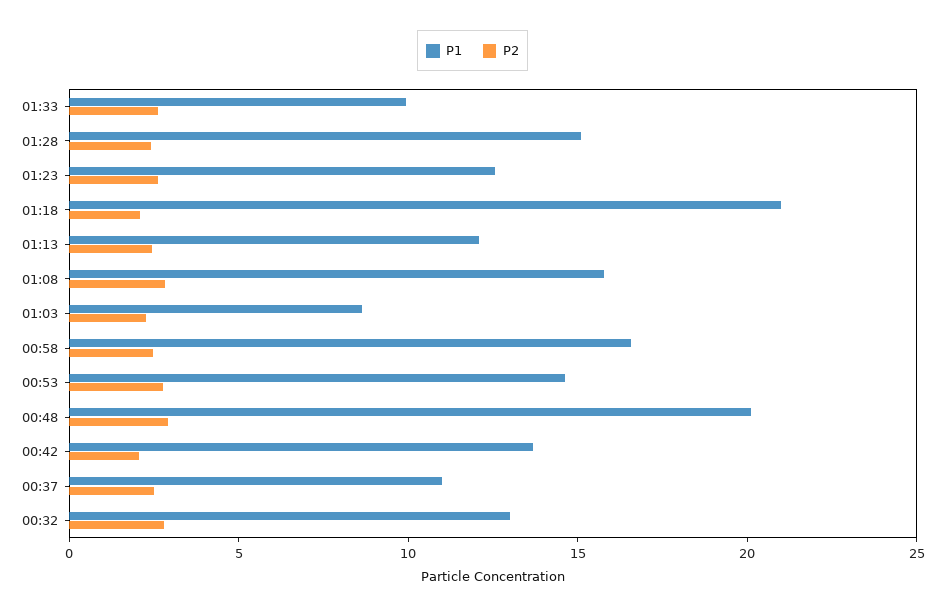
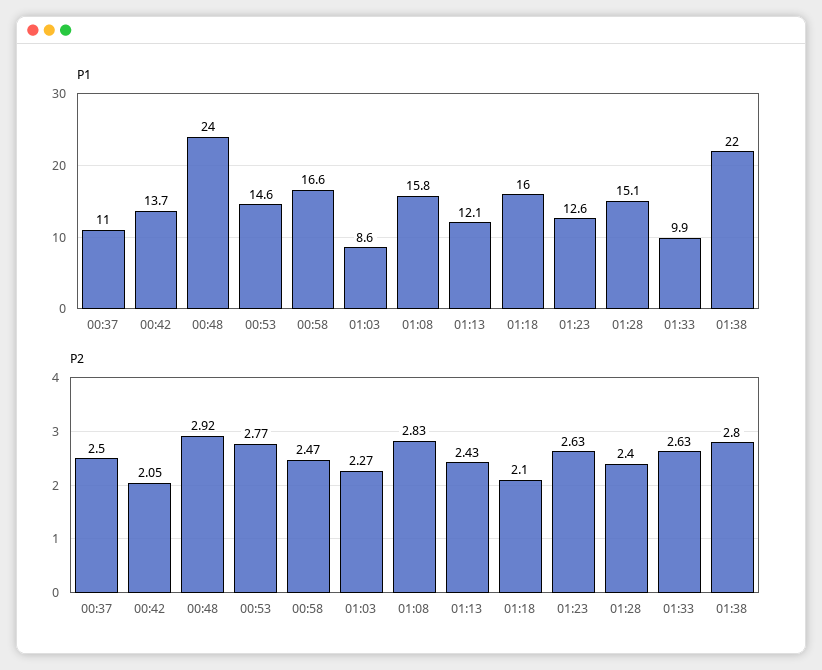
P1, 01:18: 21 -> 16
P1, 00:48: 20 -> 24
P1, 00:32: 13 -> none
P2, 00:32: 3 -> none
P1, 01:38: none -> 22
P2, 01:38: none -> 2.8

